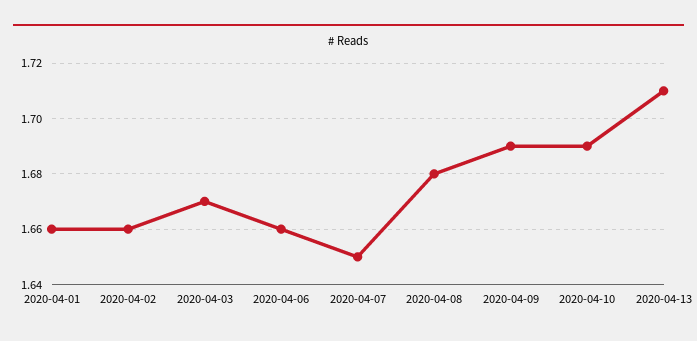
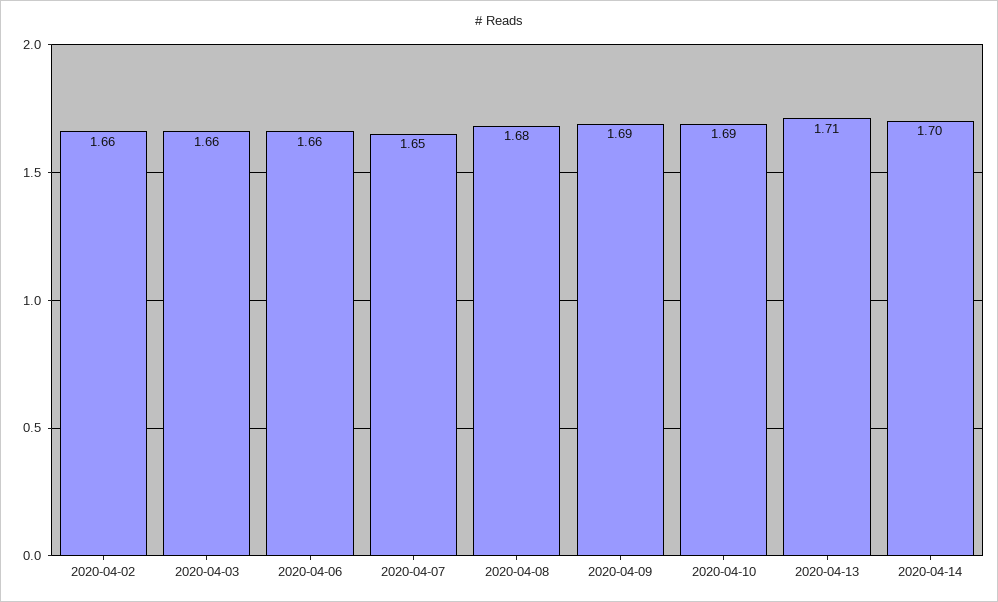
2020-04-01: 1.66 -> none
2020-04-03: 1.67 -> 1.66
2020-04-14: none -> 1.7

